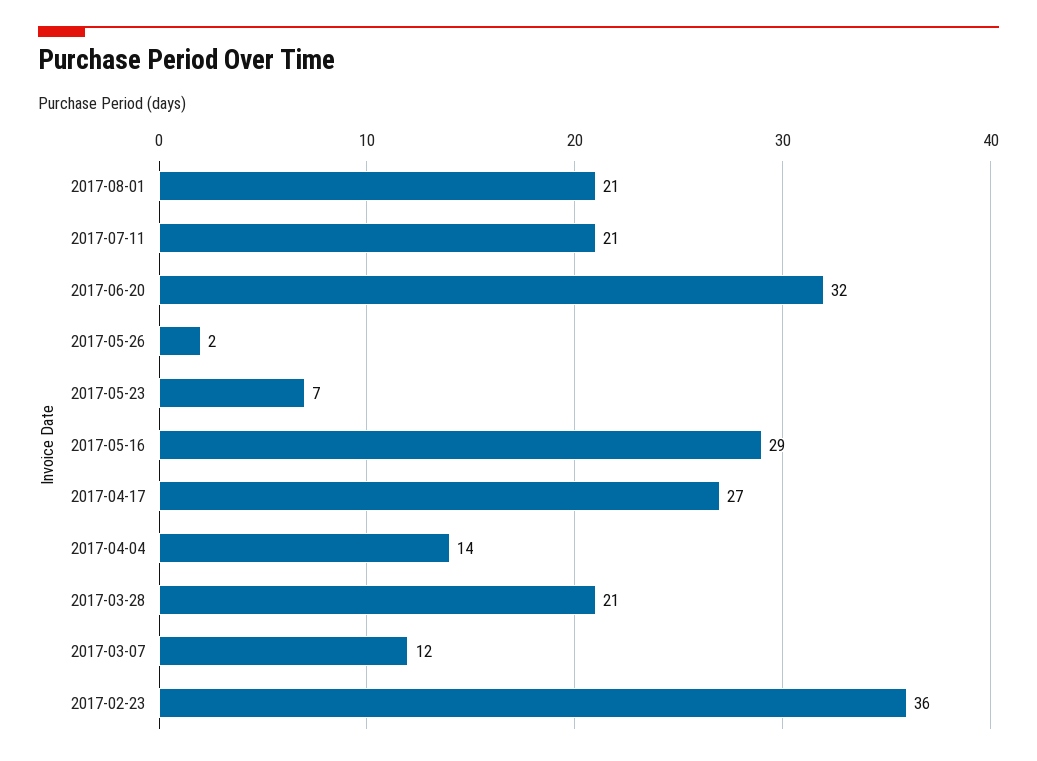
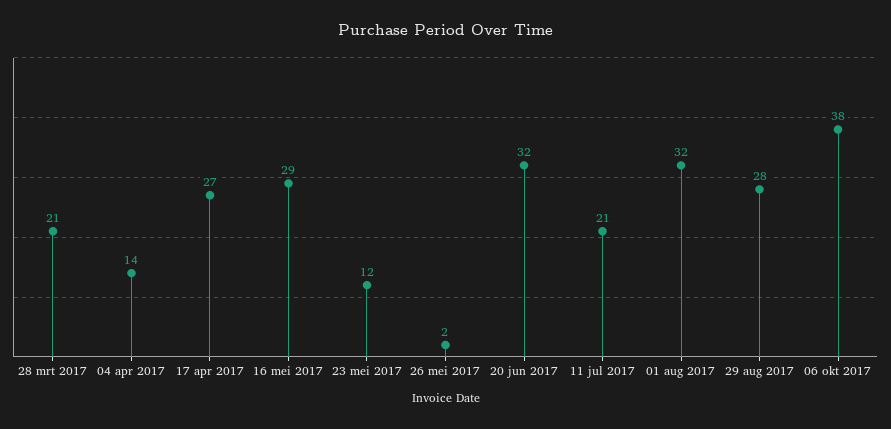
2017-08-01: 21 -> 32
2017-05-23: 7 -> 12
2017-03-07: 12 -> none
2017-02-23: 36 -> none
29 aug 2017: none -> 28
06 okt 2017: none -> 38

